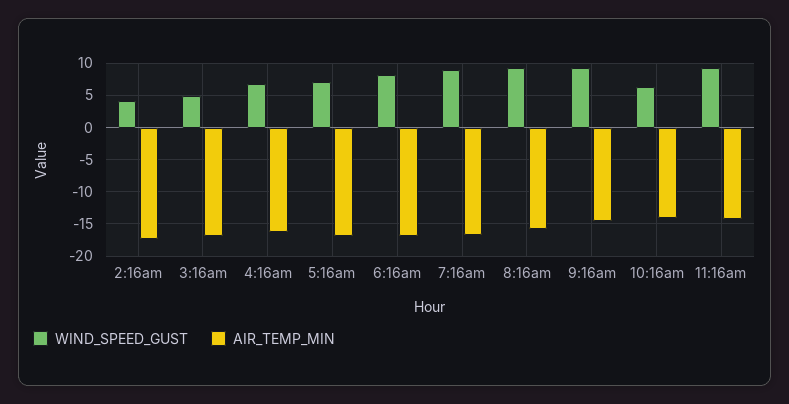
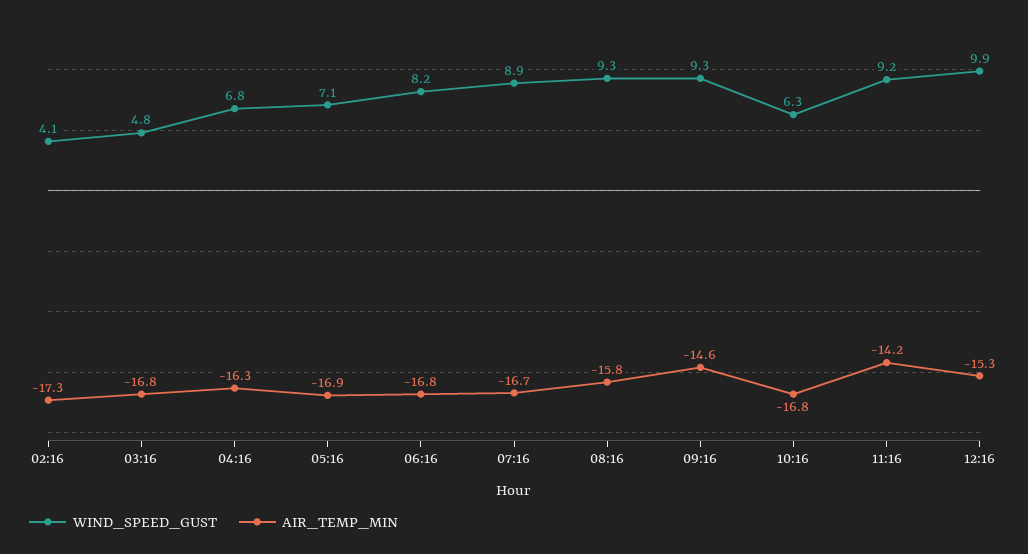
AIR_TEMP_MIN, 10:16am: -14 -> -16.8
WIND_SPEED_GUST, 12:16: none -> 9.9
AIR_TEMP_MIN, 12:16: none -> -15.3

